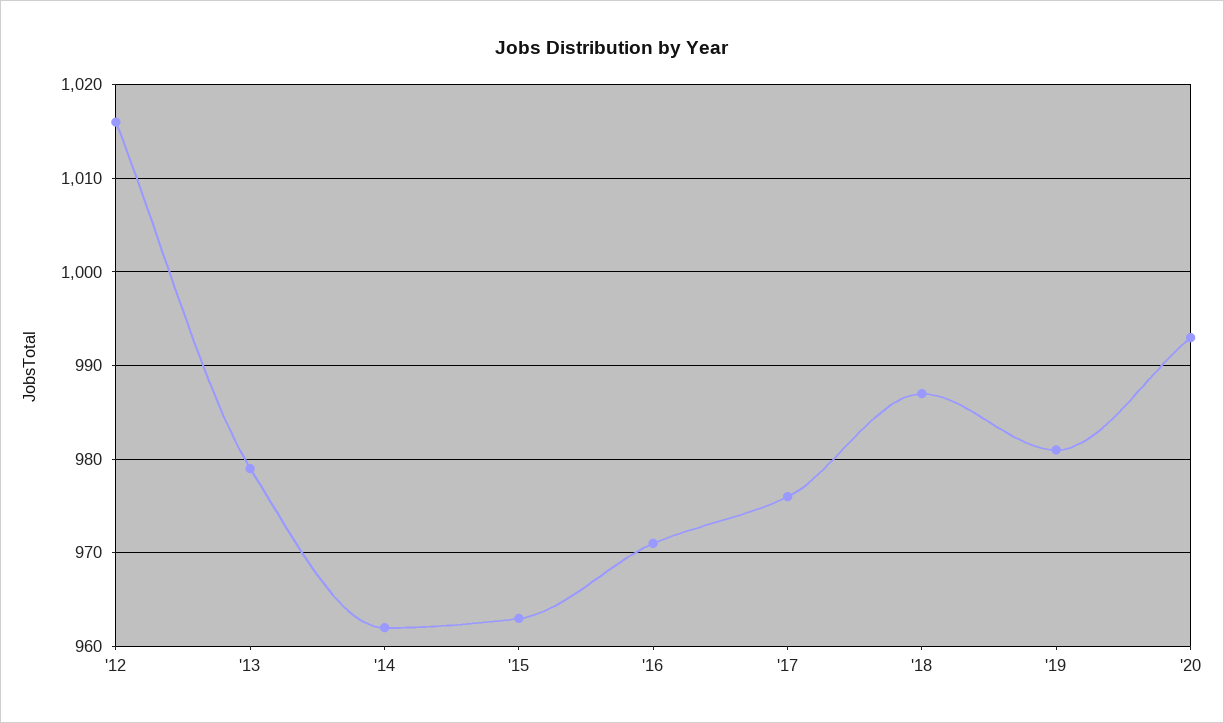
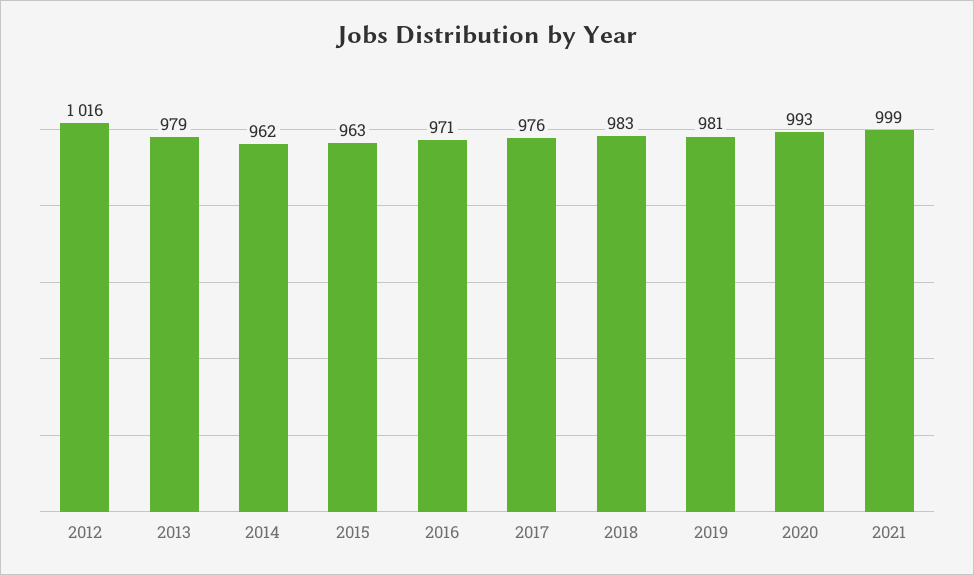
'18: 987 -> 983
2021: none -> 999

